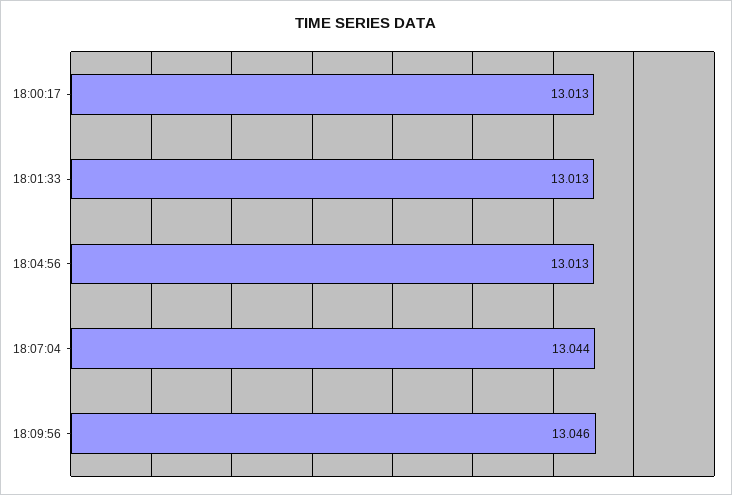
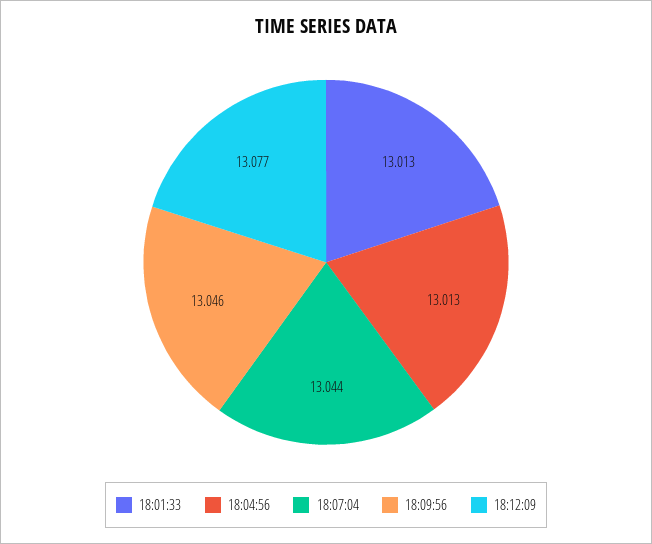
18:00:17: 13.013 -> none
18:12:09: none -> 13.077

